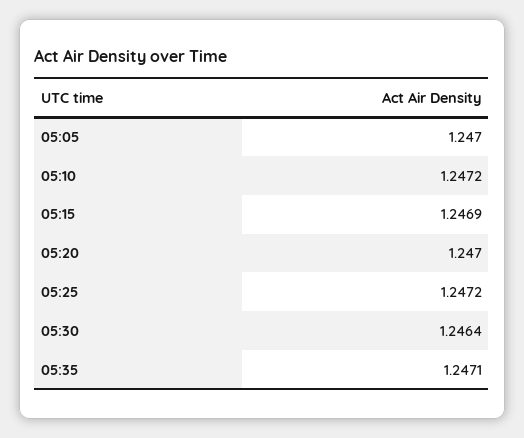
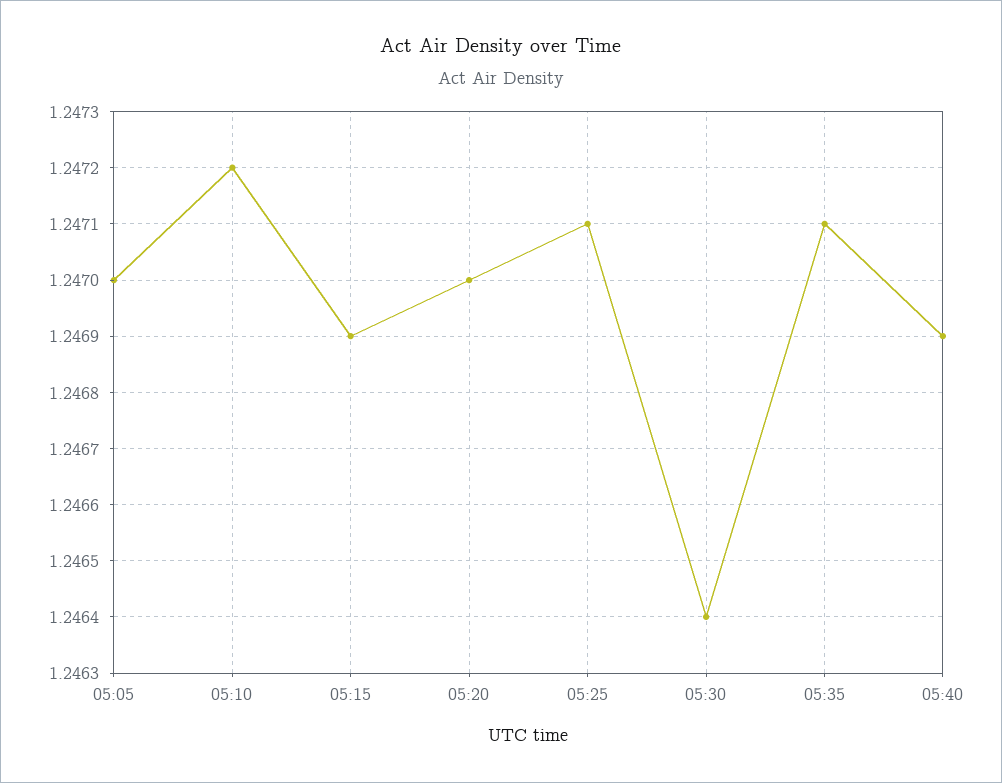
05:25: 1.2472 -> 1.2471
05:40: none -> 1.2469

